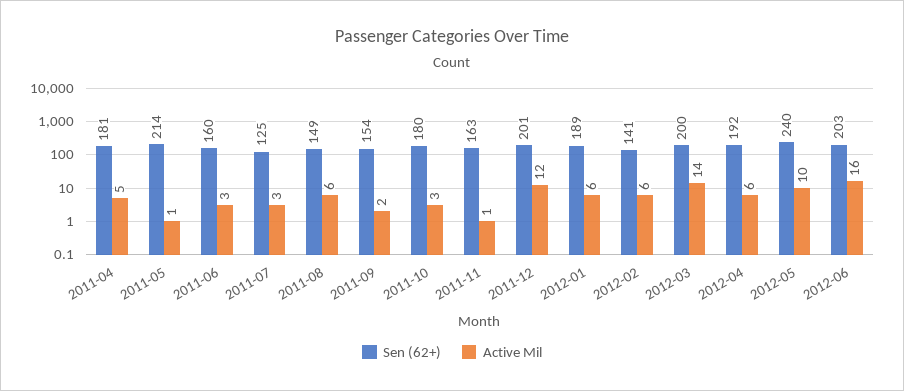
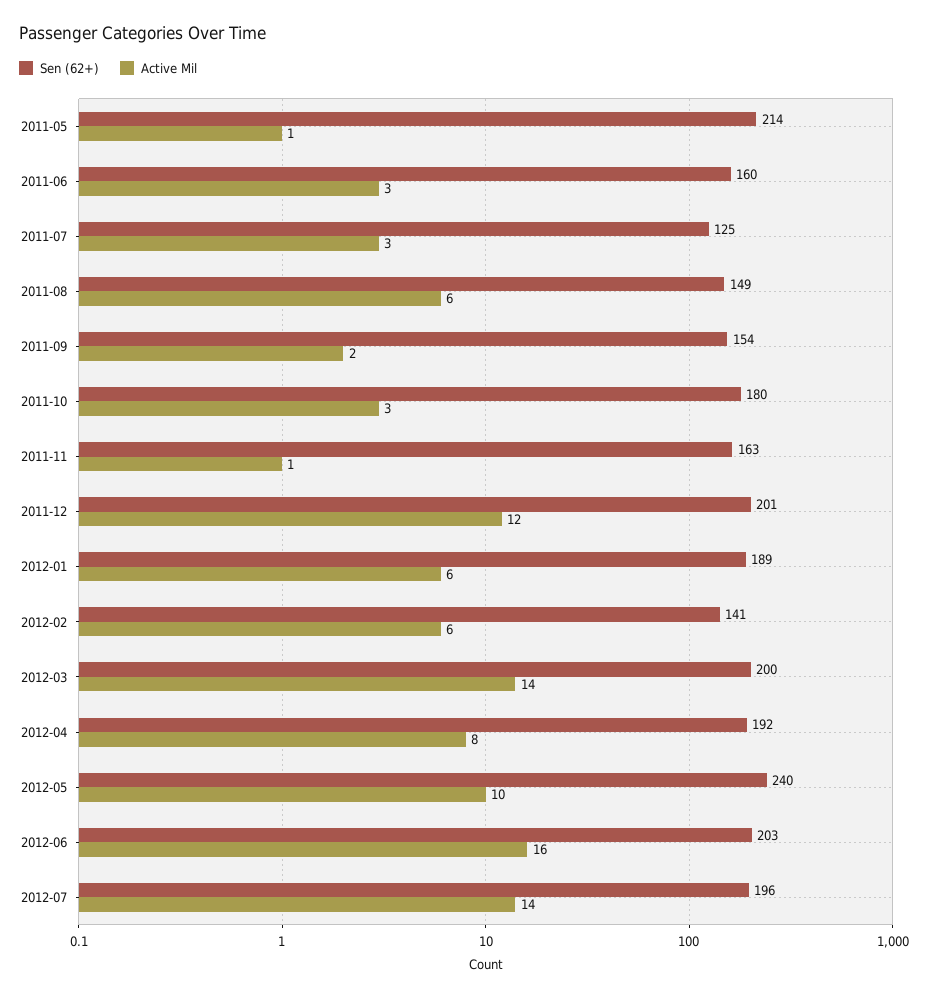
Sen (62+), 2011-04: 181 -> none
Active Mil, 2011-04: 5 -> none
Active Mil, 2012-04: 6 -> 8
Sen (62+), 2012-07: none -> 196
Active Mil, 2012-07: none -> 14

